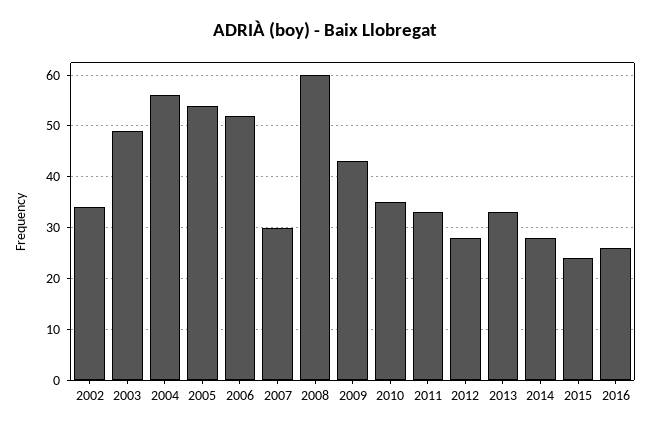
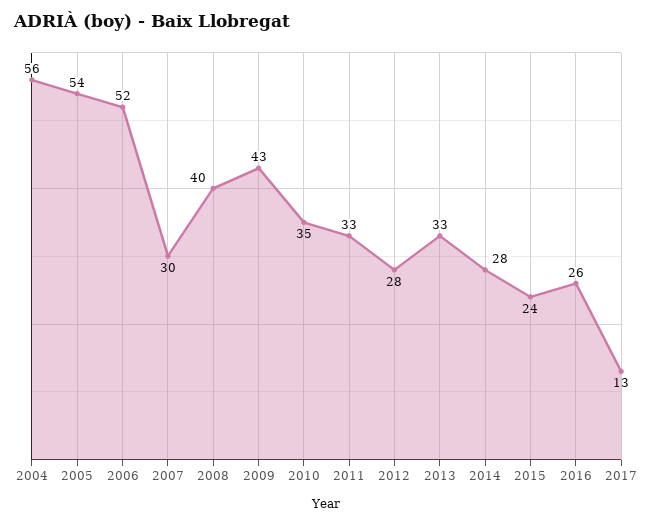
2002: 35 -> none
2003: 50 -> none
2008: 60 -> 40
2017: none -> 13

